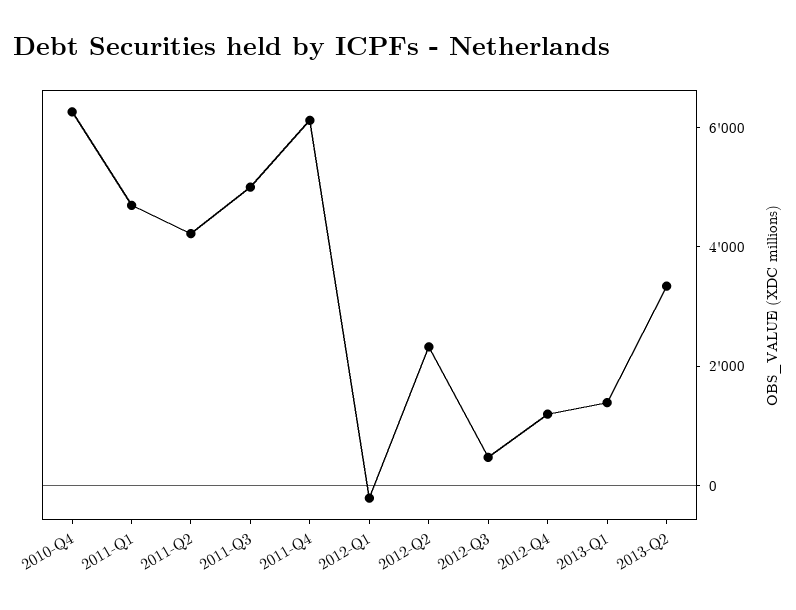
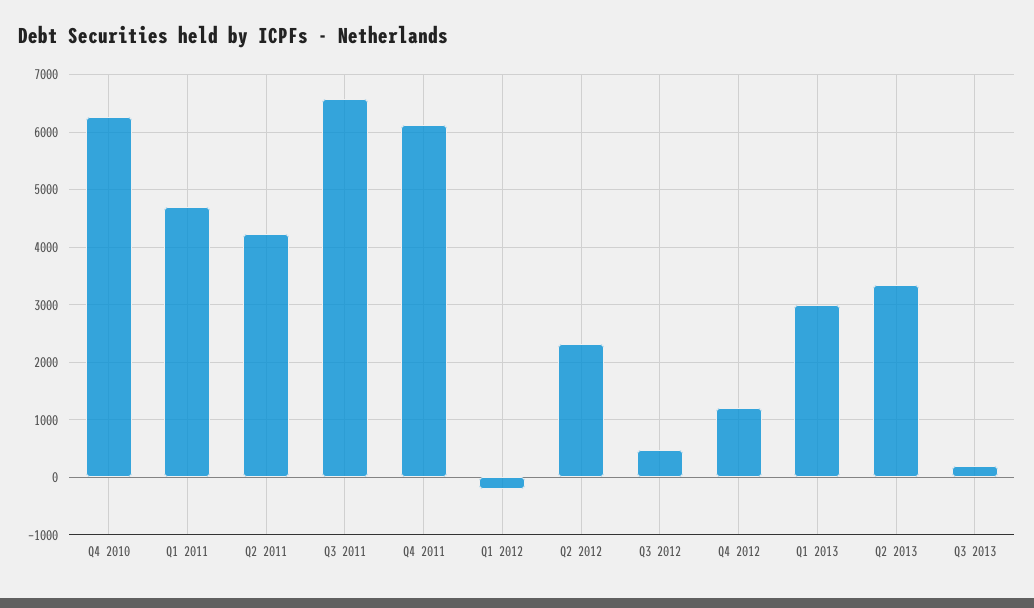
2011-Q3: 5000 -> 6600
2013-Q1: 1500 -> 3000
Q3 2013: none -> 200

